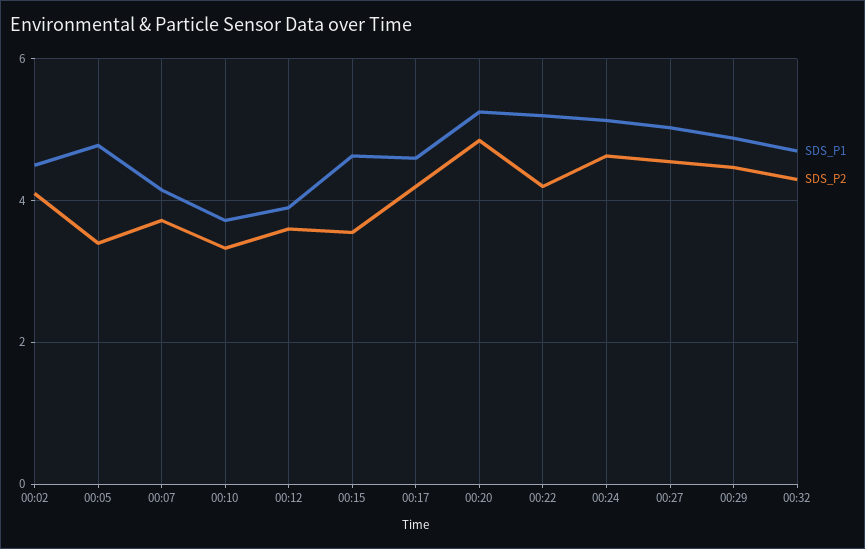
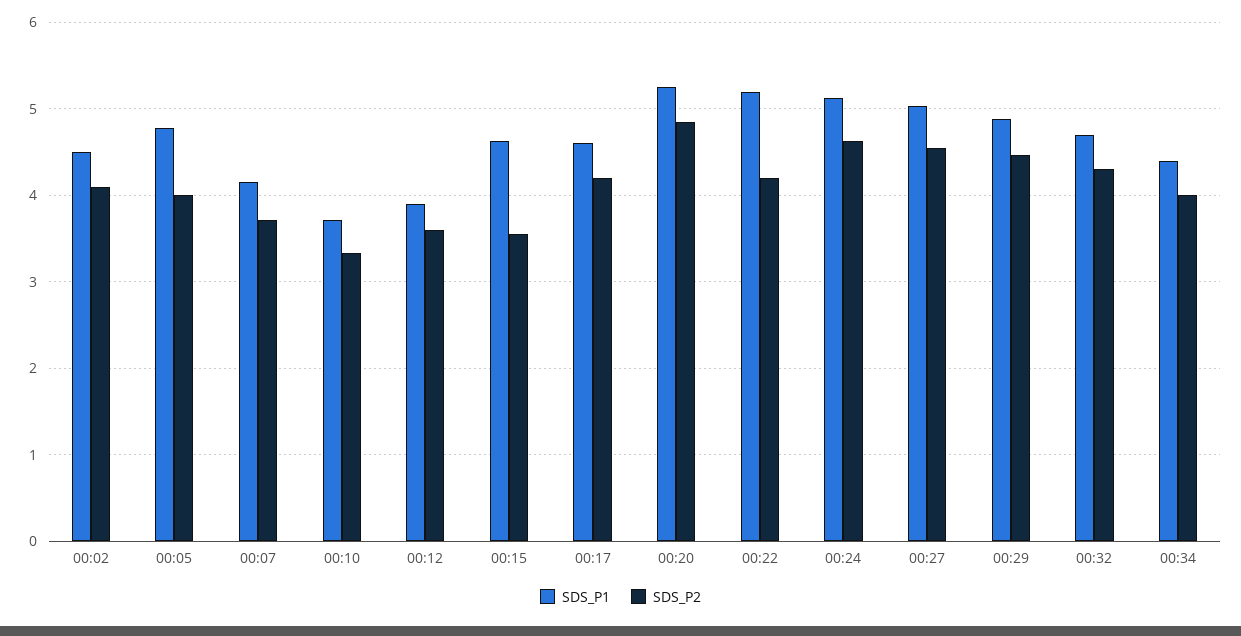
SDS_P2, 00:05: 3.4 -> 4
SDS_P1, 00:34: none -> 4.4
SDS_P2, 00:34: none -> 4

